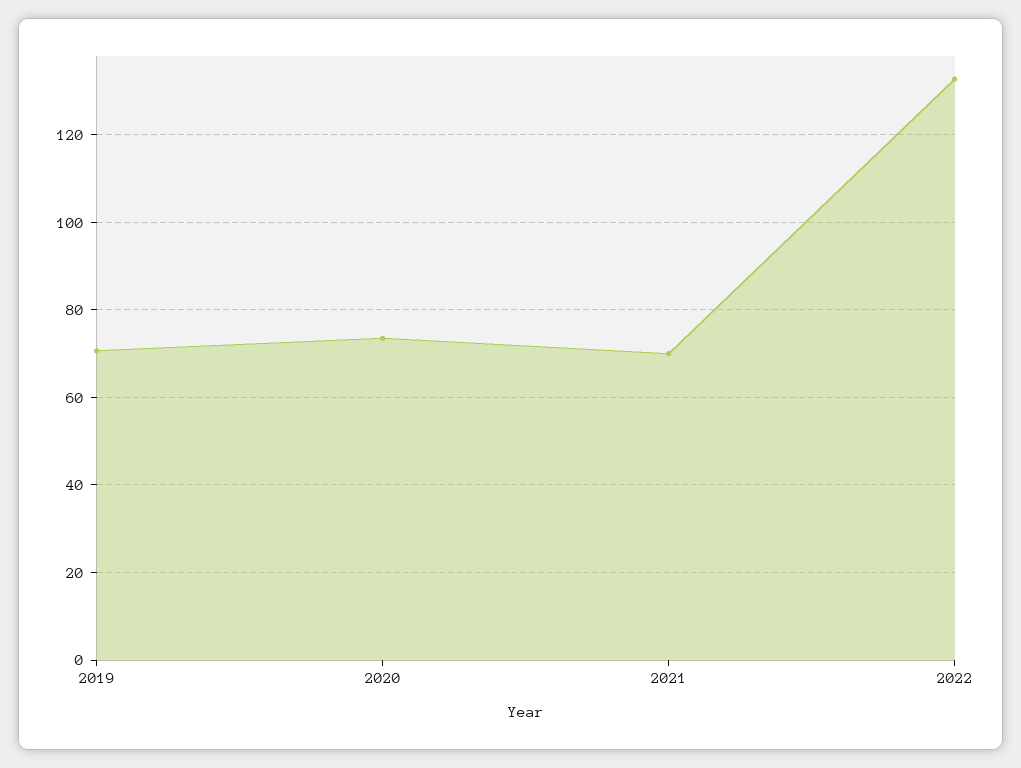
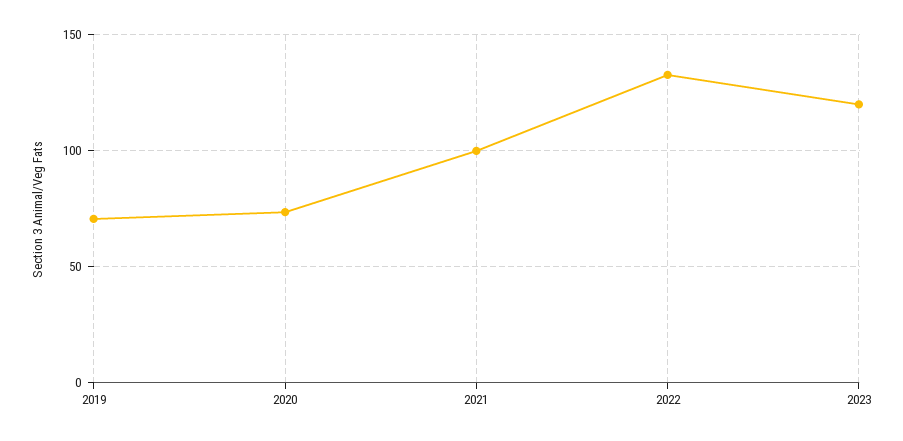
2021: 70 -> 100
2023: none -> 120

